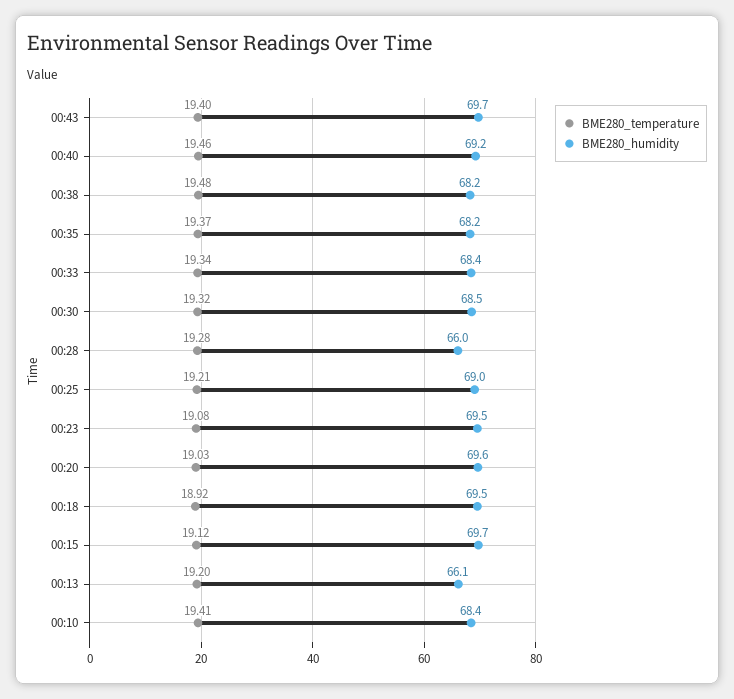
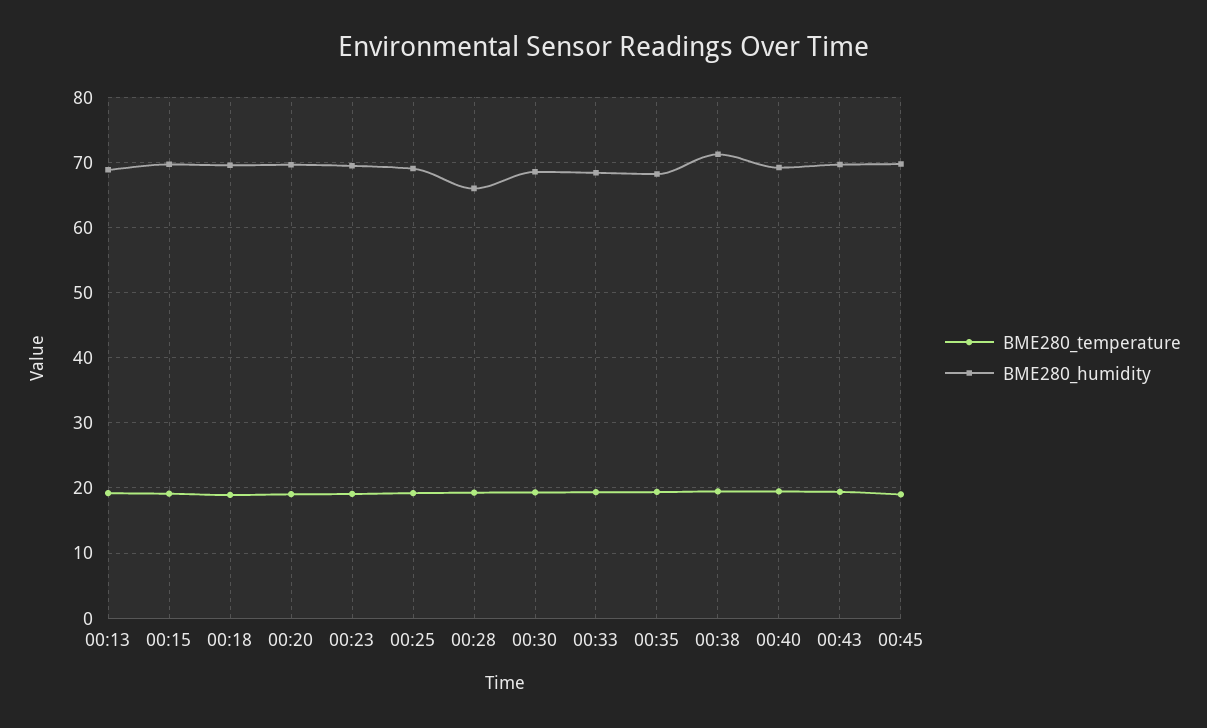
BME280_humidity, 00:38: 68.2 -> 71
BME280_humidity, 00:13: 66.1 -> 69
BME280_temperature, 00:10: 19.41 -> none
BME280_humidity, 00:10: 68.4 -> none
BME280_temperature, 00:45: none -> 19
BME280_humidity, 00:45: none -> 70

